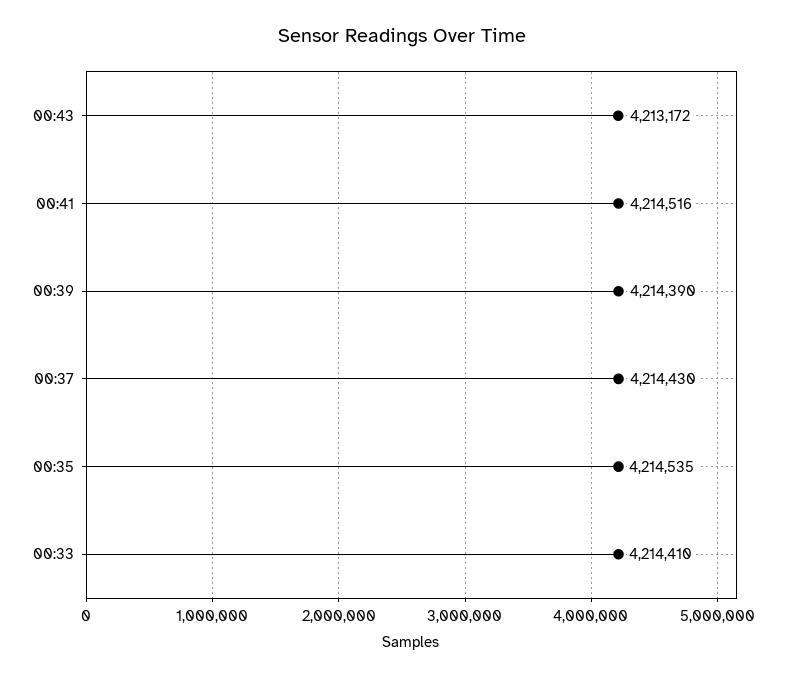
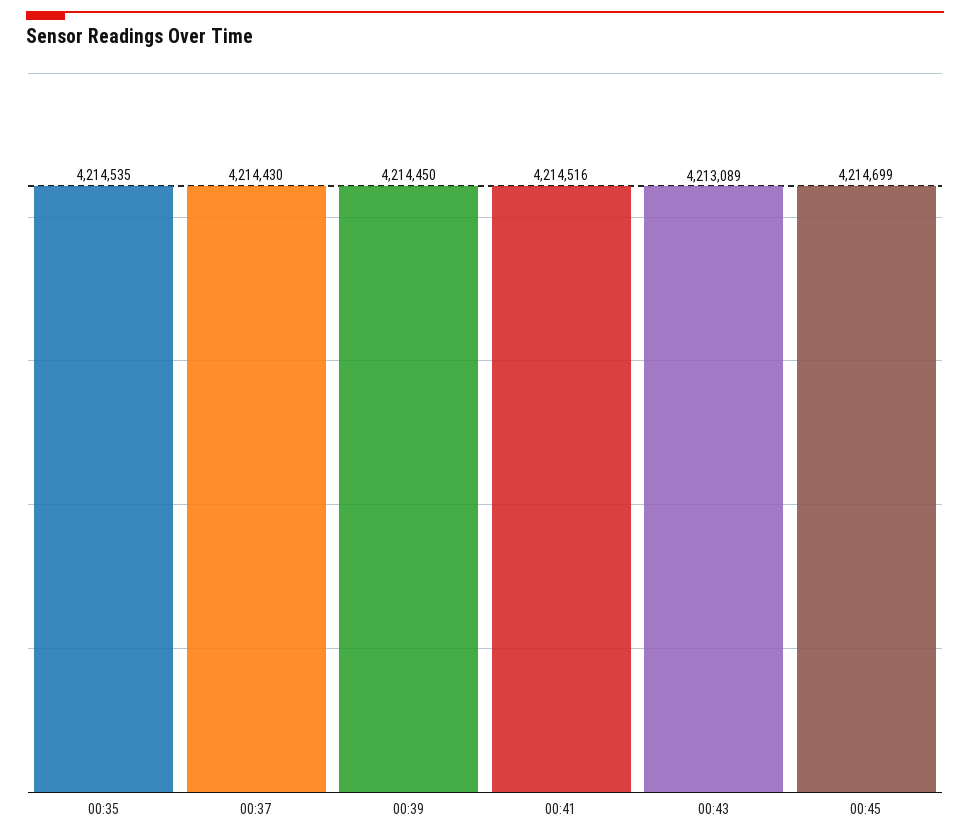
00:43: 4213172 -> 4213089
00:39: 4214390 -> 4214450
00:33: 4214410 -> none
00:45: none -> 4214699

